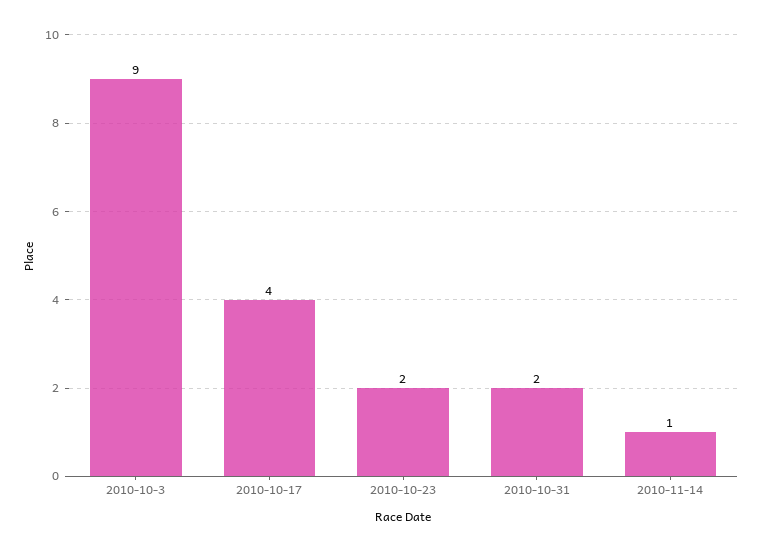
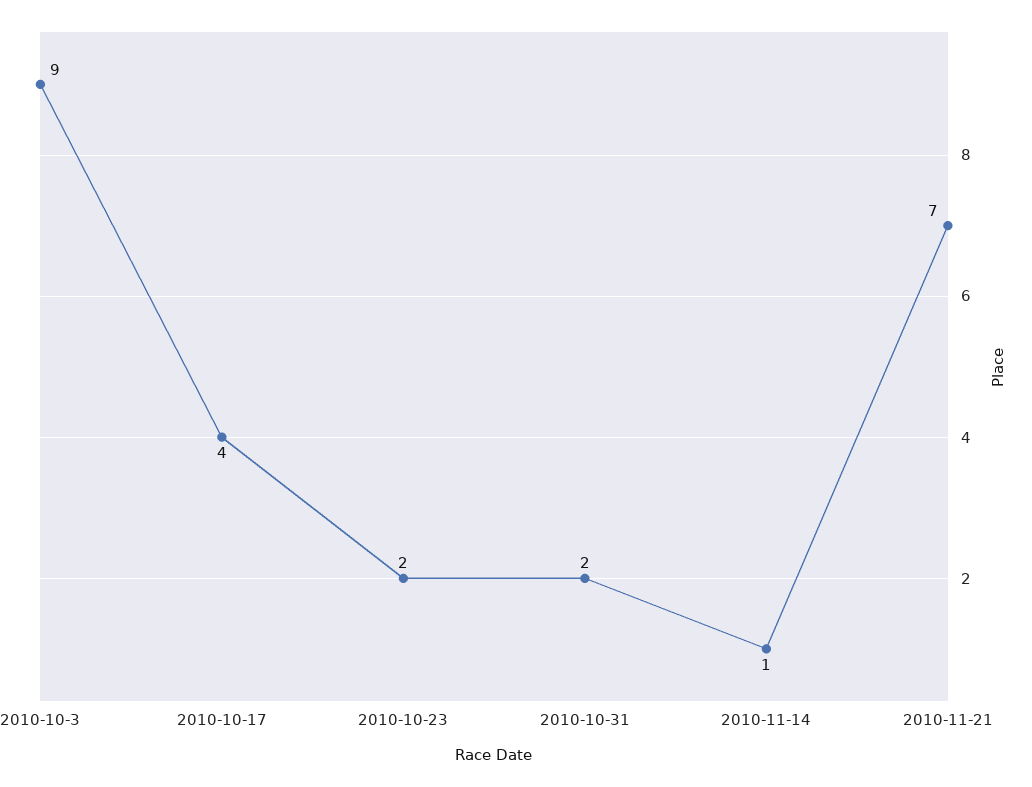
2010-11-21: none -> 7

